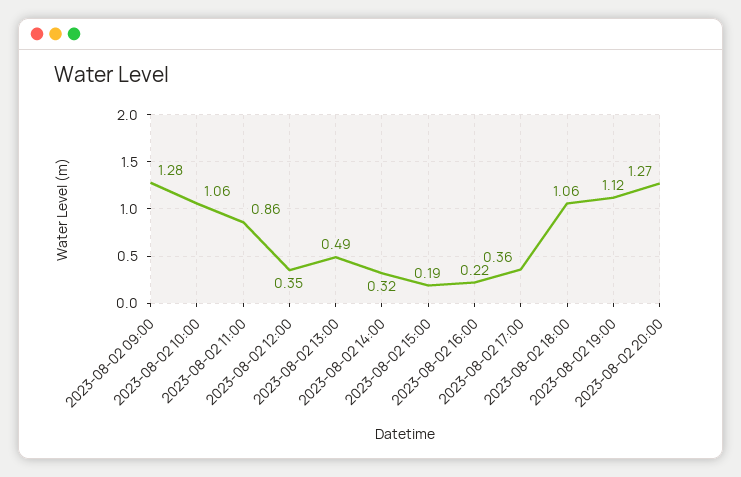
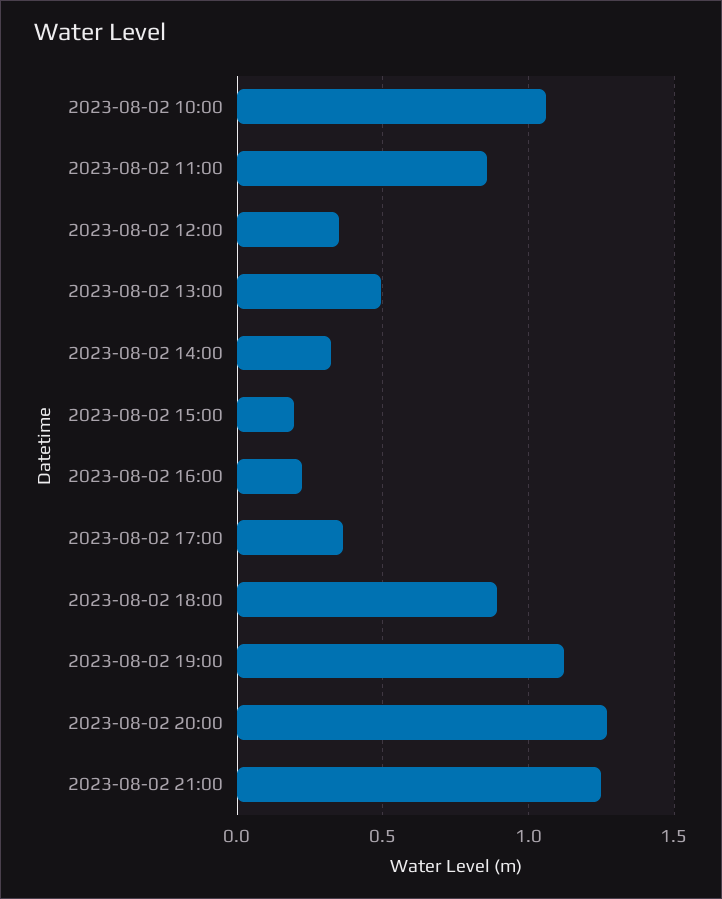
2023-08-02 09:00: 1.28 -> none
2023-08-02 18:00: 1.06 -> 0.9
2023-08-02 21:00: none -> 1.25

